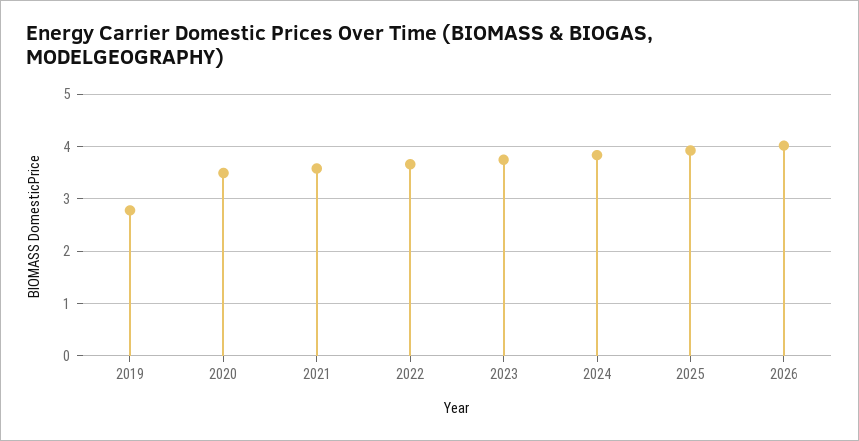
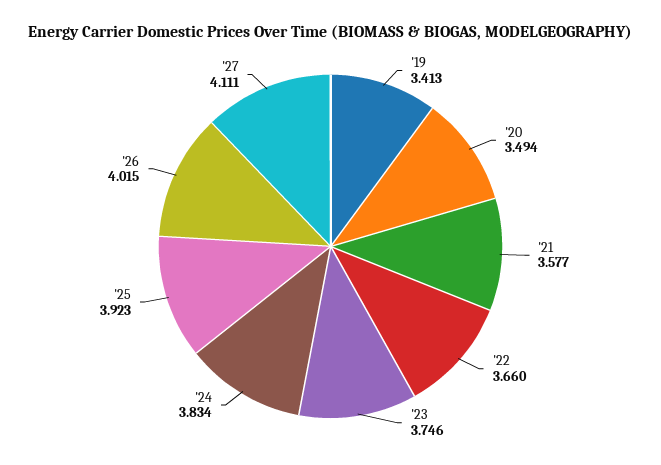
2019: 2.8 -> 3.413
'27: none -> 4.111

